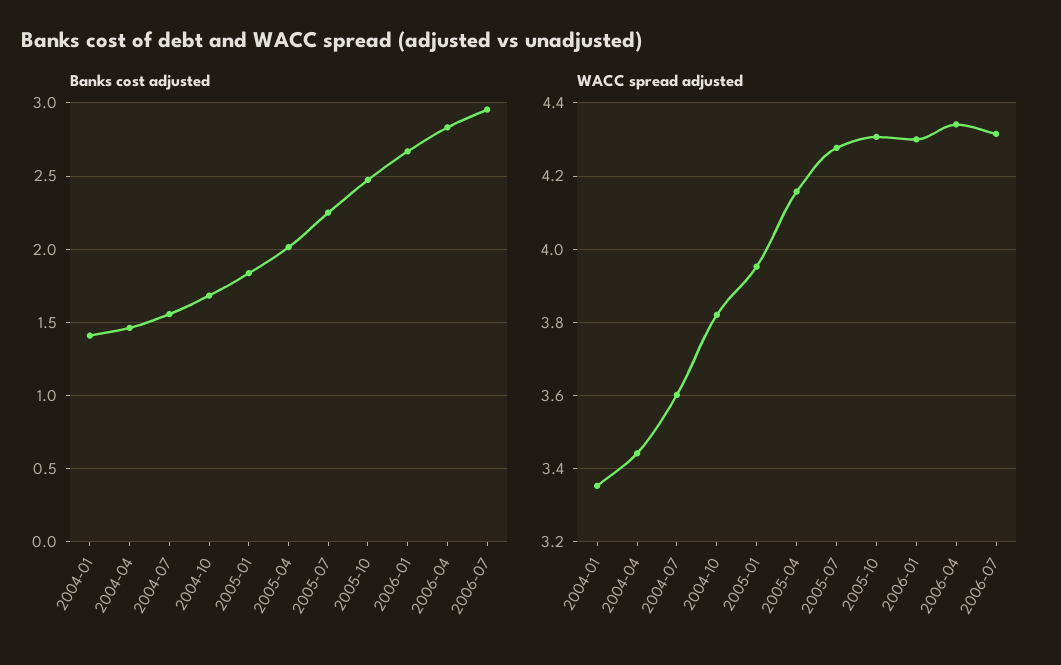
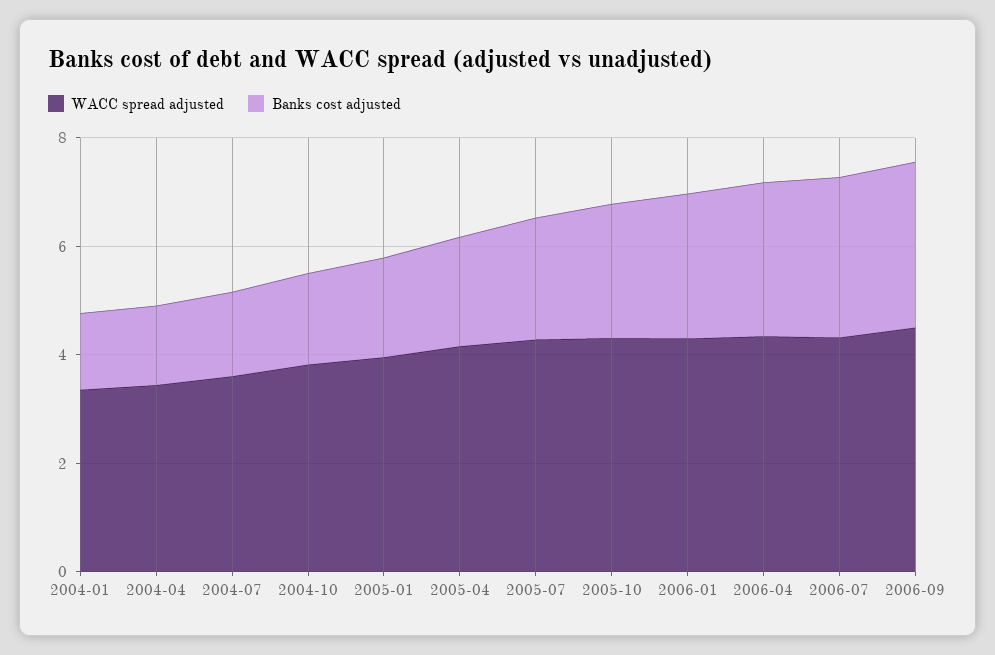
WACC spread adjusted, 2006-09: none -> 4.5
Banks cost adjusted, 2006-09: none -> 3

